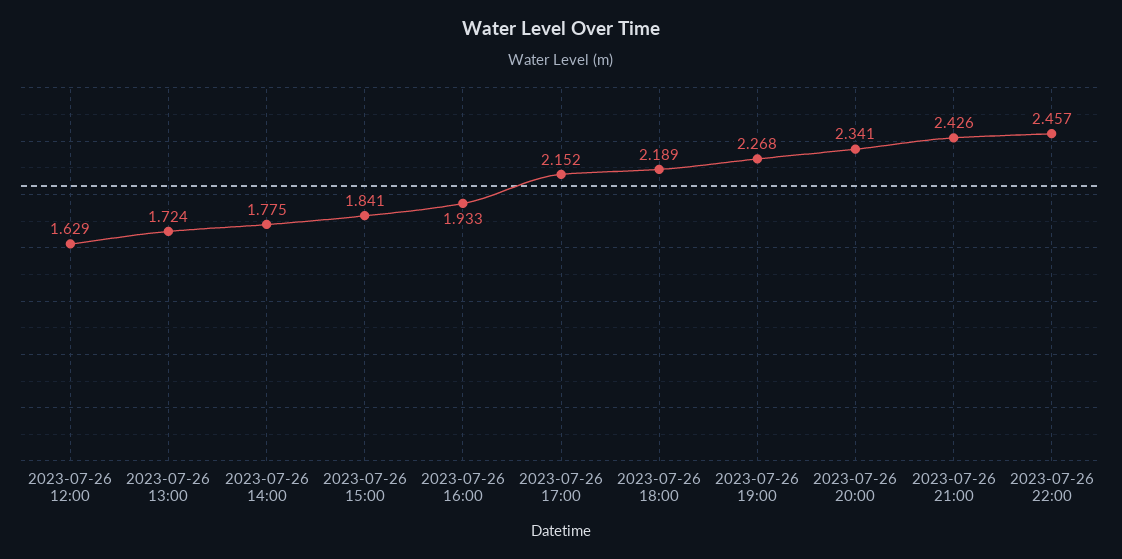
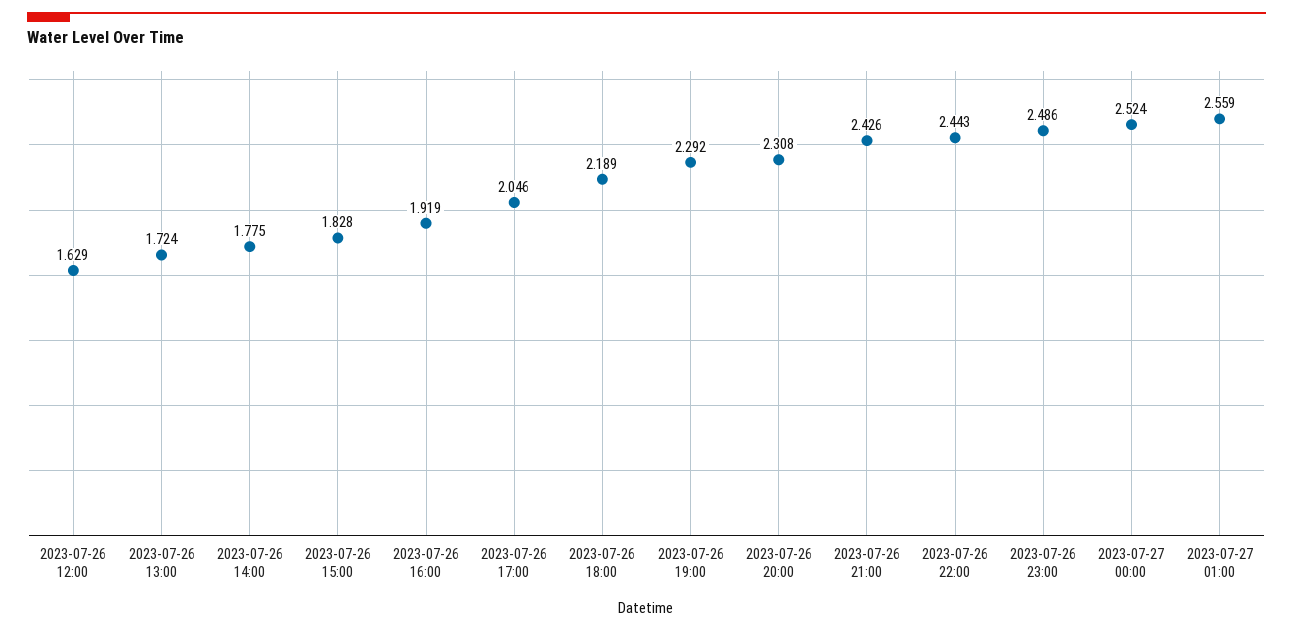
2023-07-26 15:00: 1.841 -> 1.828
2023-07-26 16:00: 1.933 -> 1.919
2023-07-26 17:00: 2.152 -> 2.046
2023-07-26 19:00: 2.268 -> 2.292
2023-07-26 20:00: 2.341 -> 2.308
2023-07-26 22:00: 2.457 -> 2.443
2023-07-26 23:00: none -> 2.486
2023-07-27 00:00: none -> 2.524
2023-07-27 01:00: none -> 2.559

